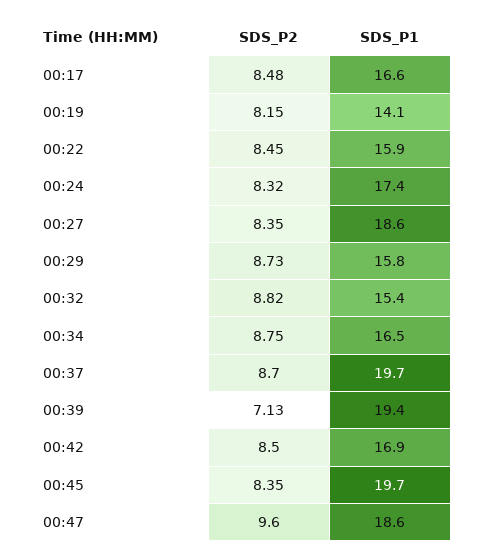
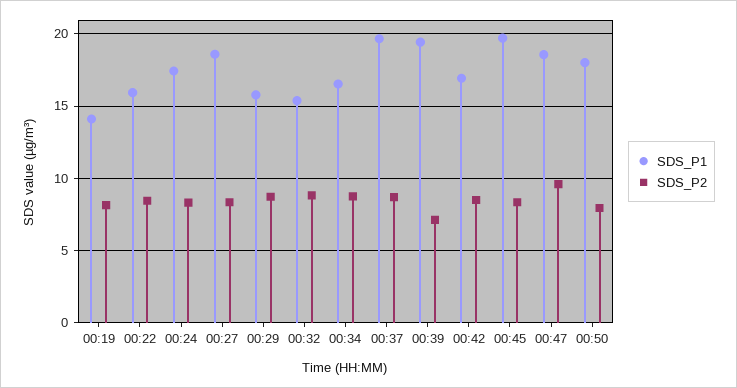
SDS_P2, 00:17: 8.48 -> none
SDS_P1, 00:17: 16.6 -> none
SDS_P1, 00:50: none -> 18
SDS_P2, 00:50: none -> 8

